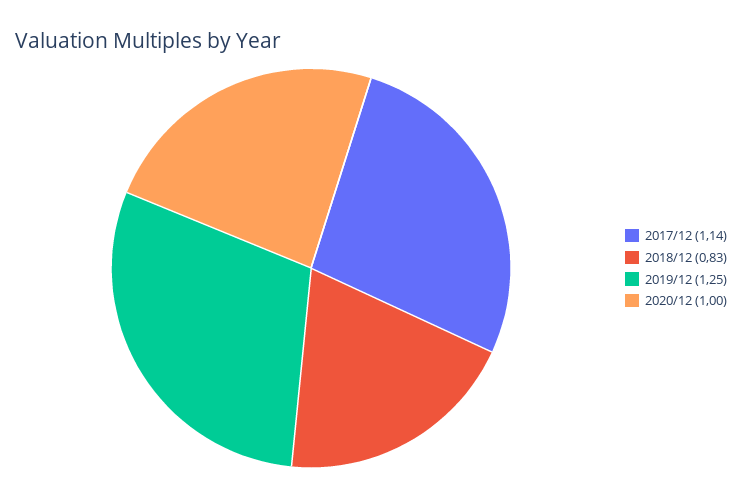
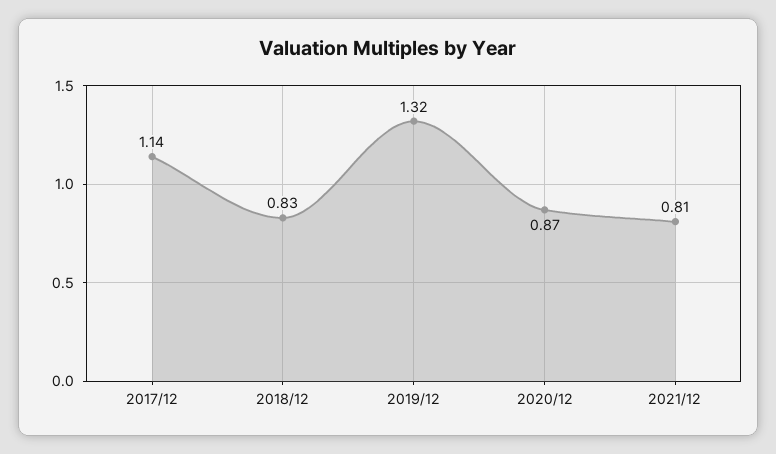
2019/12: 1.25 -> 1.32
2020/12: 1 -> 0.87
2021/12: none -> 0.81

